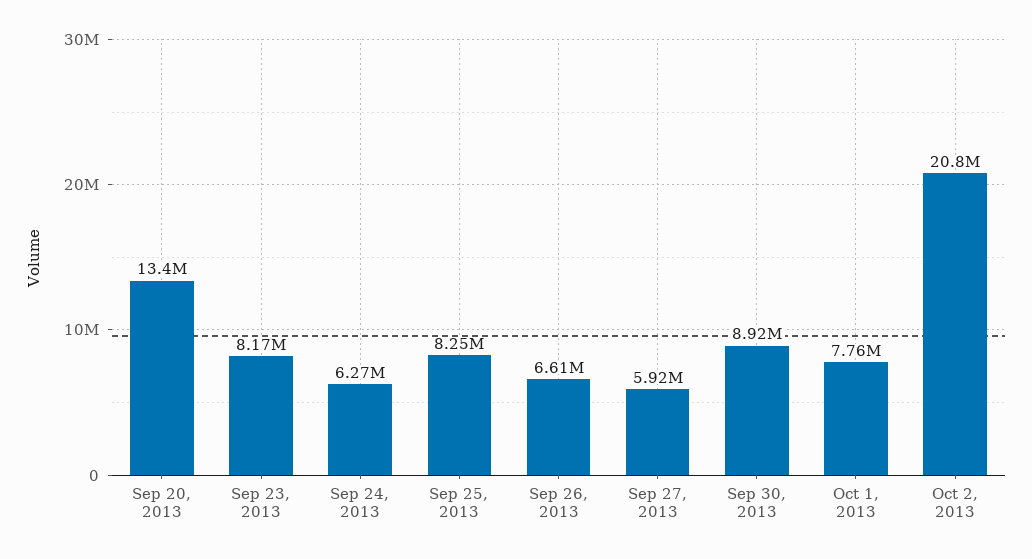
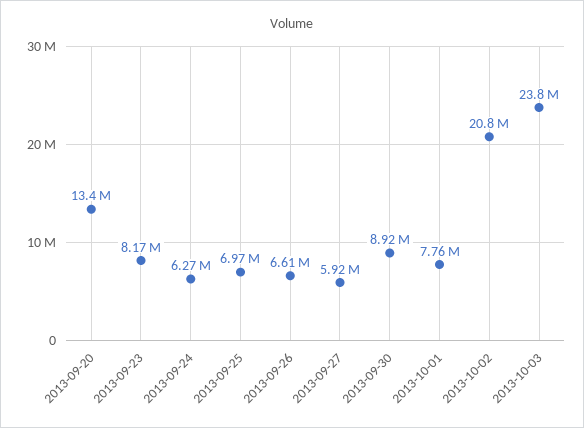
Sep 25, 2013: 8250000 -> 6970000
2013-10-03: none -> 23800000

